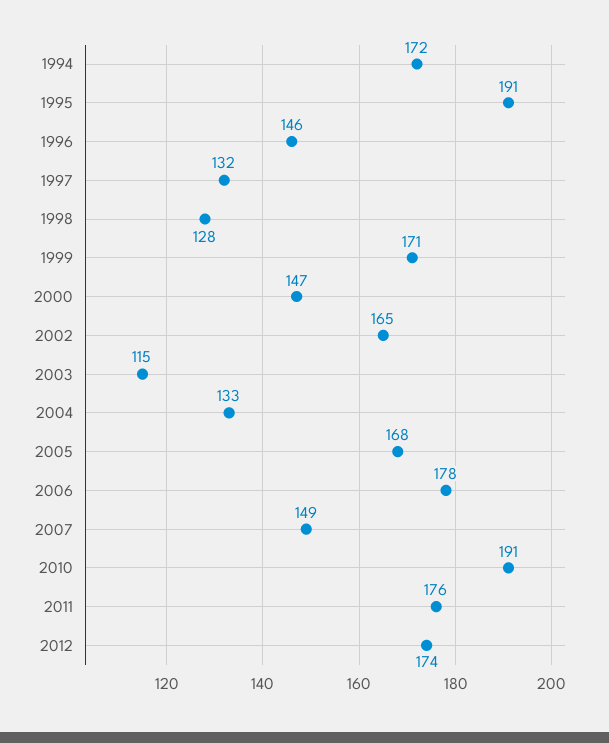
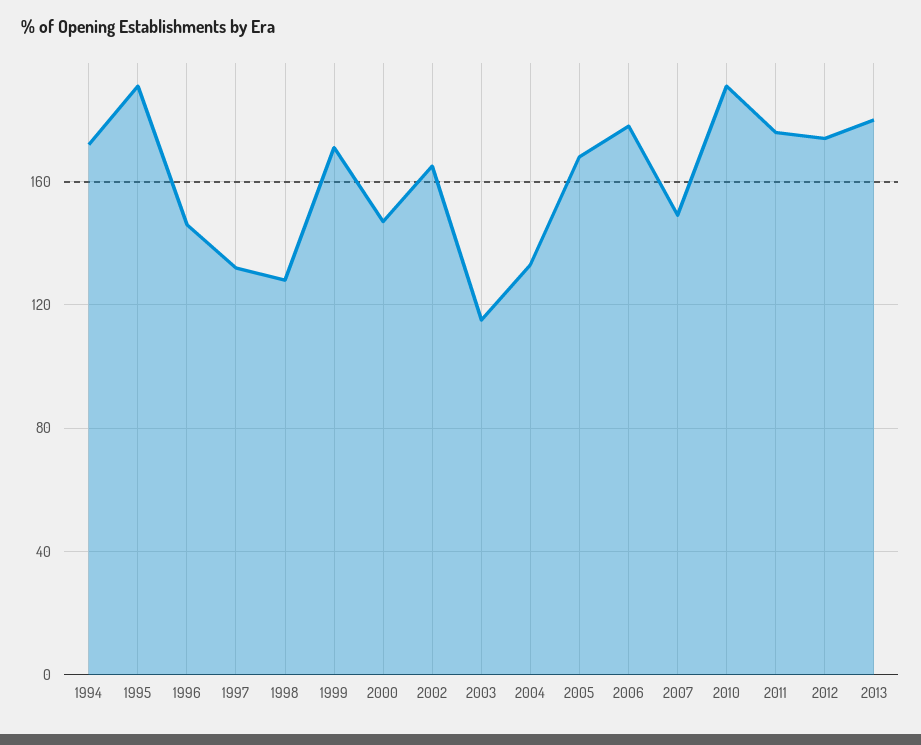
2013: none -> 180

